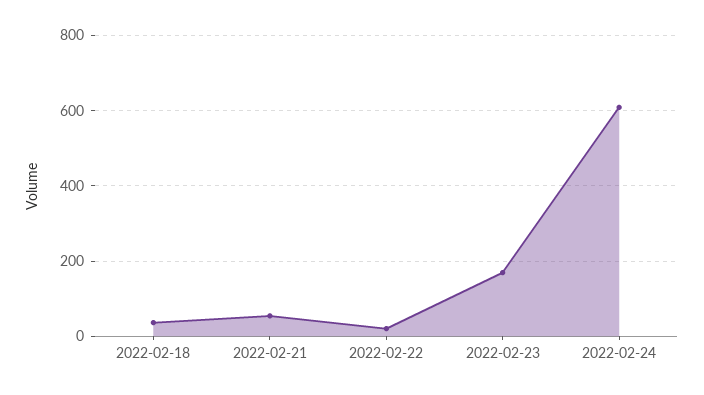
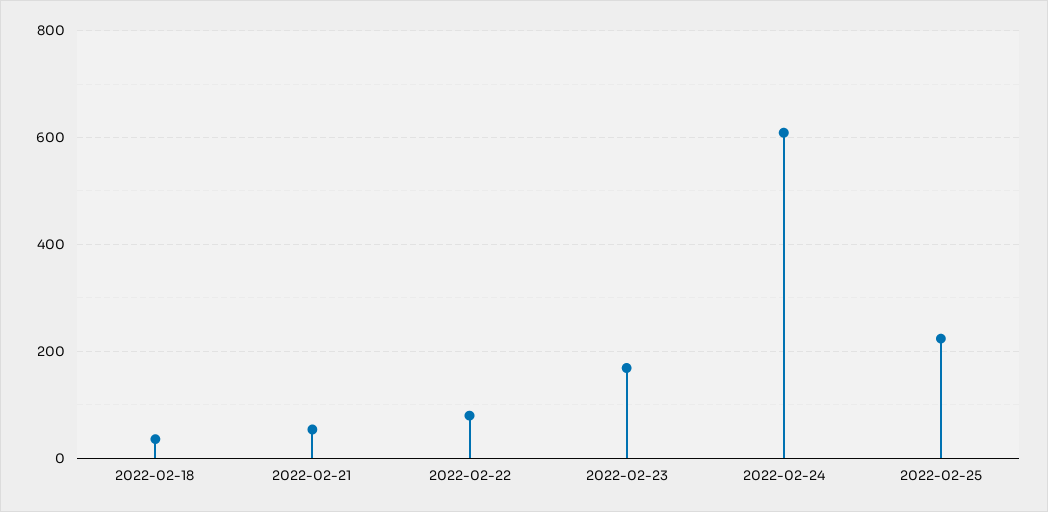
2022-02-22: 20 -> 80
2022-02-25: none -> 220

